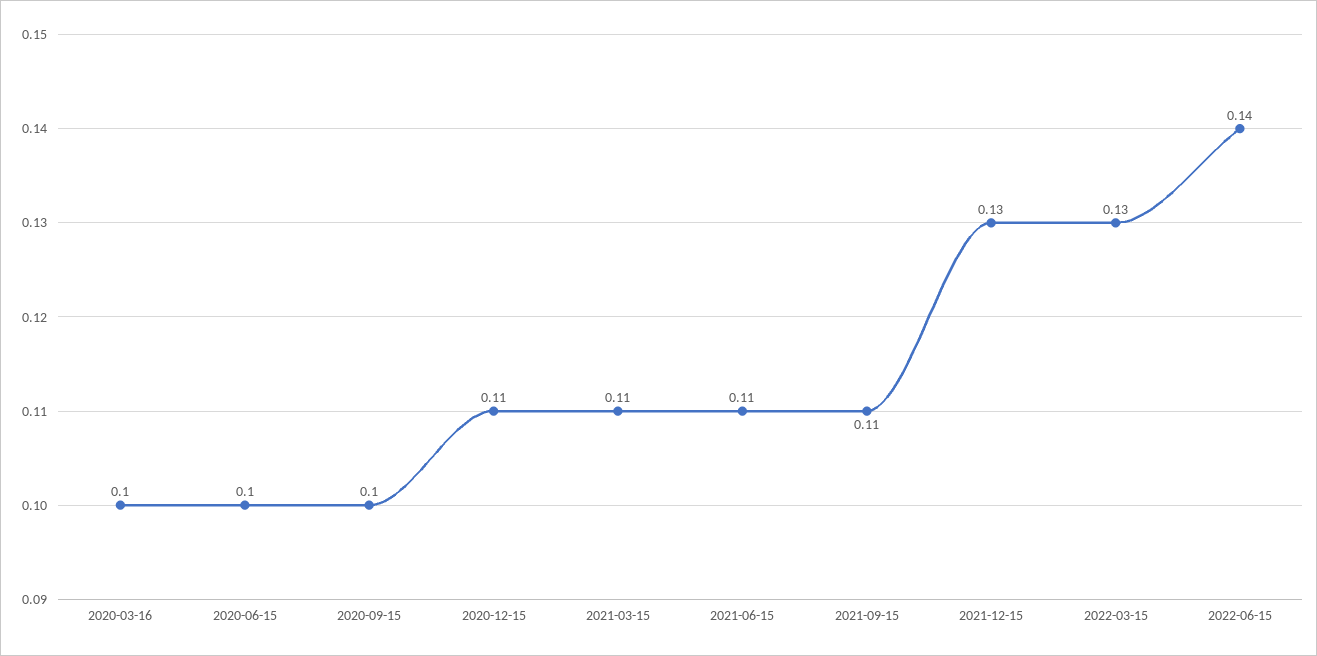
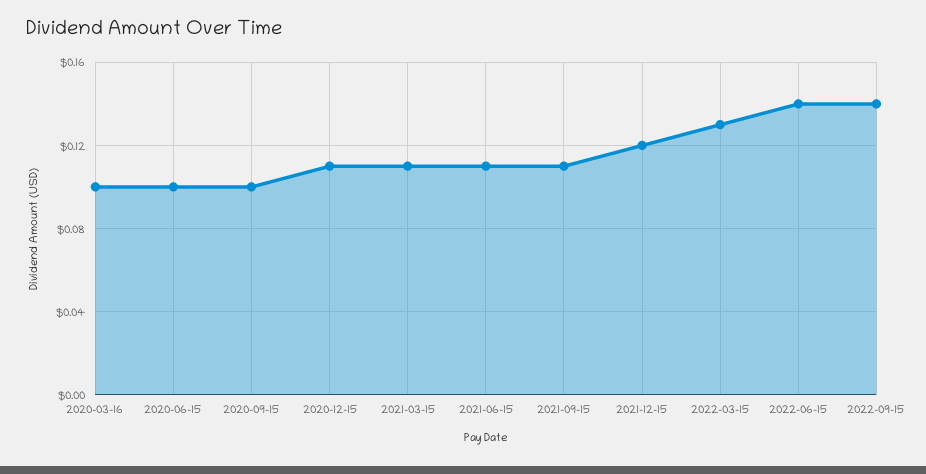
2021-12-15: 0.13 -> 0.12
2022-09-15: none -> 0.14

